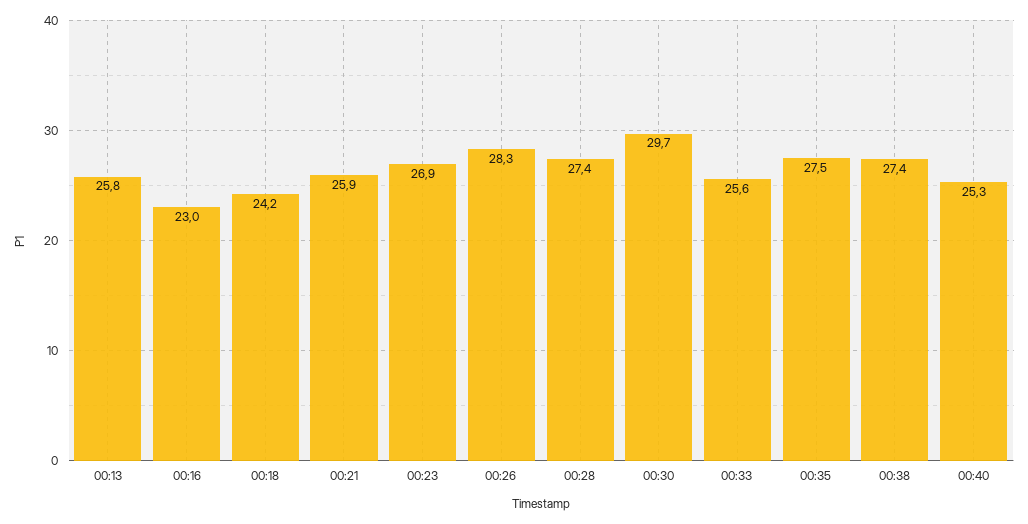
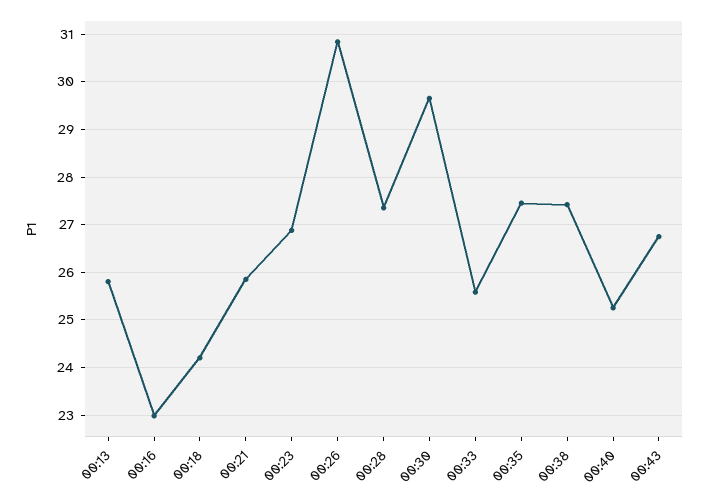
00:26: 28.3 -> 30.8
00:43: none -> 26.8

